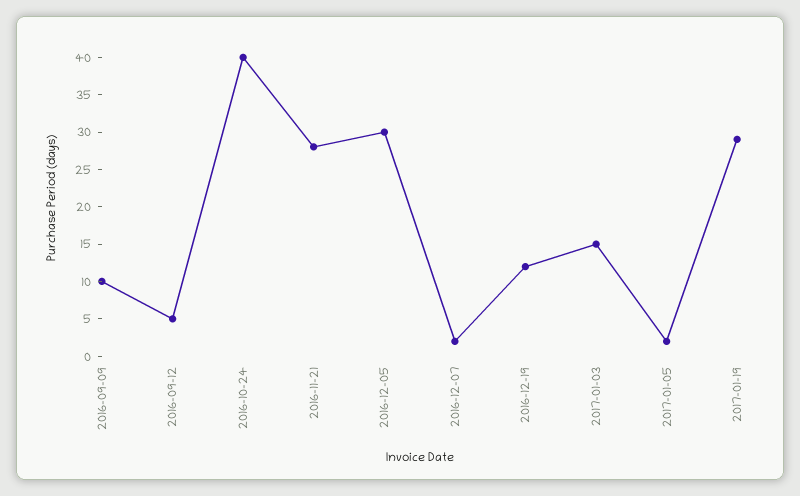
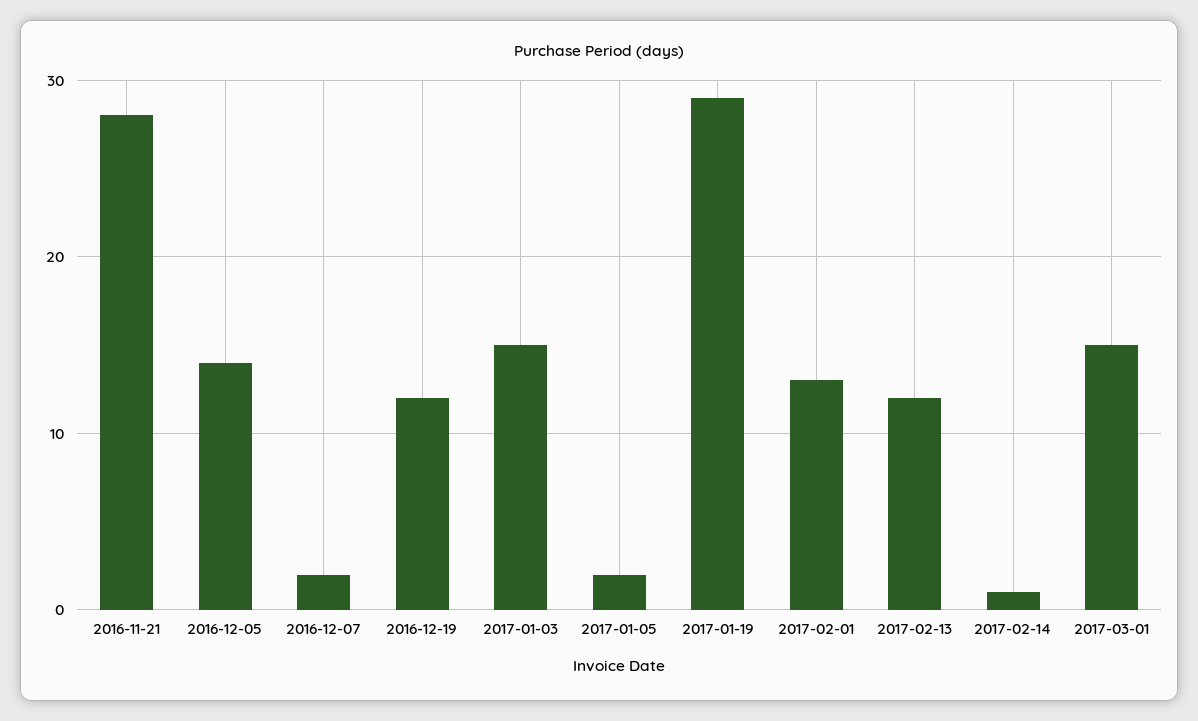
2016-09-09: 10 -> none
2016-09-12: 5 -> none
2016-10-24: 40 -> none
2016-12-05: 30 -> 14
2017-02-01: none -> 13
2017-02-13: none -> 12
2017-02-14: none -> 1
2017-03-01: none -> 15

